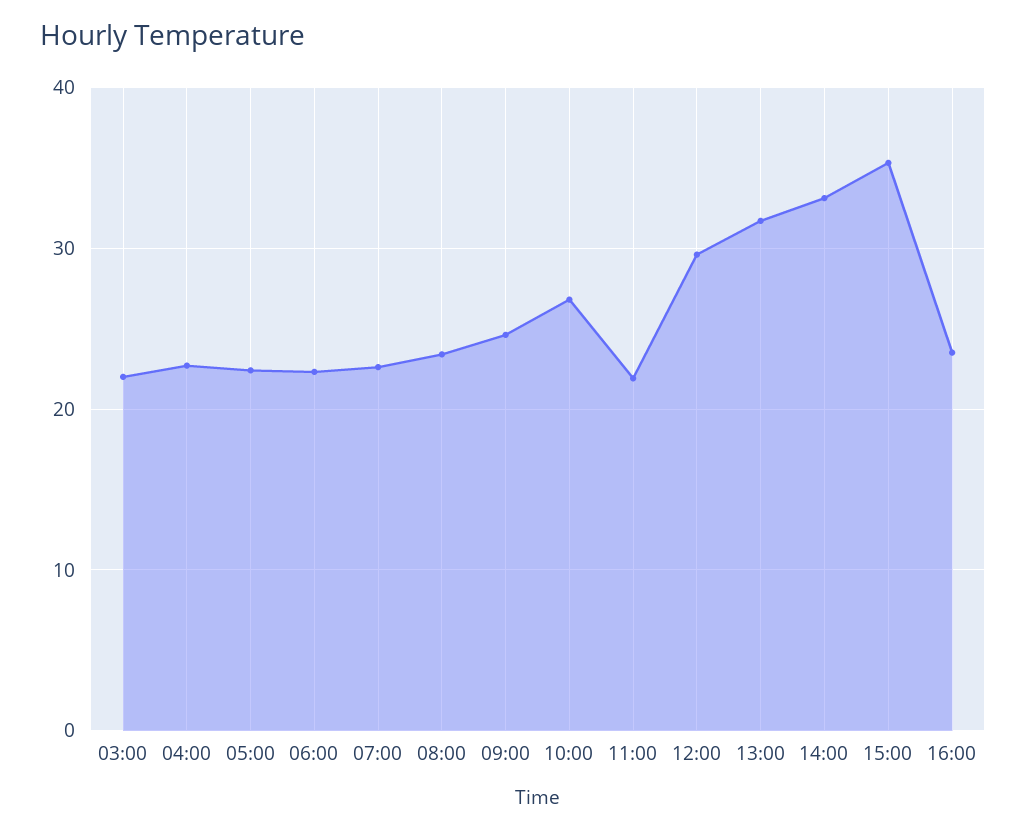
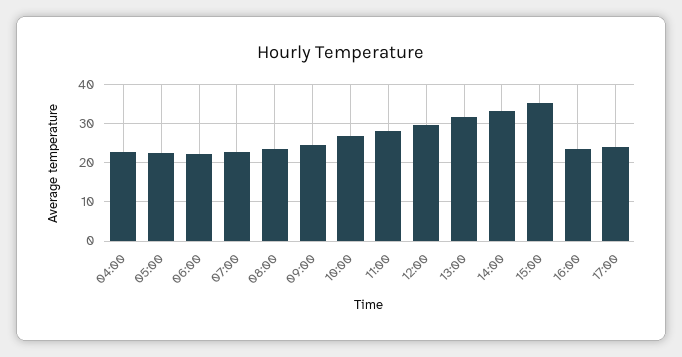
03:00: 22 -> none
11:00: 22 -> 28
17:00: none -> 24

